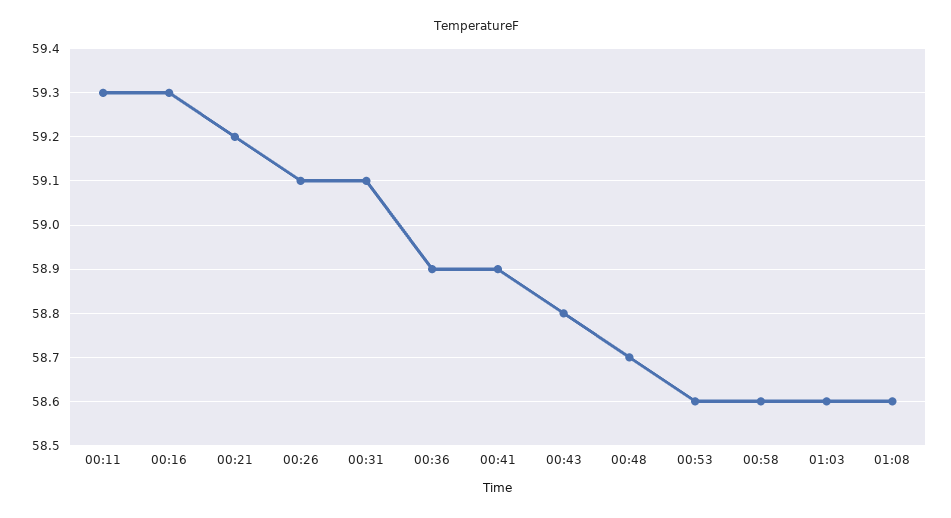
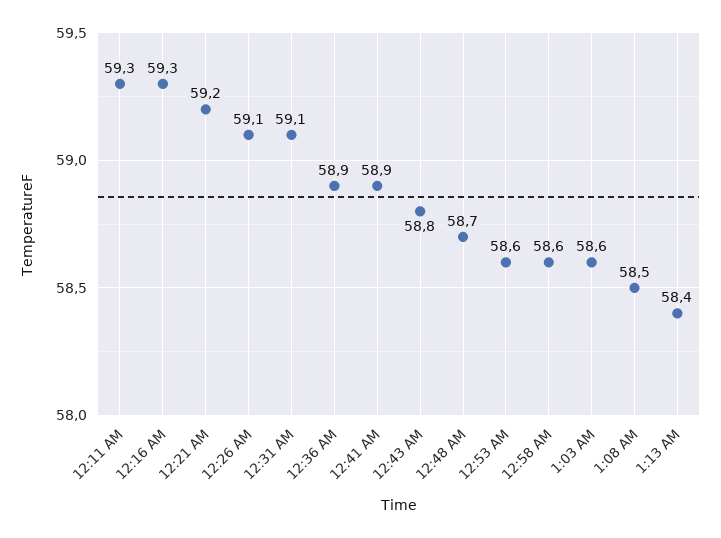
01:08: 58.6 -> 58.5
1:13 AM: none -> 58.4

